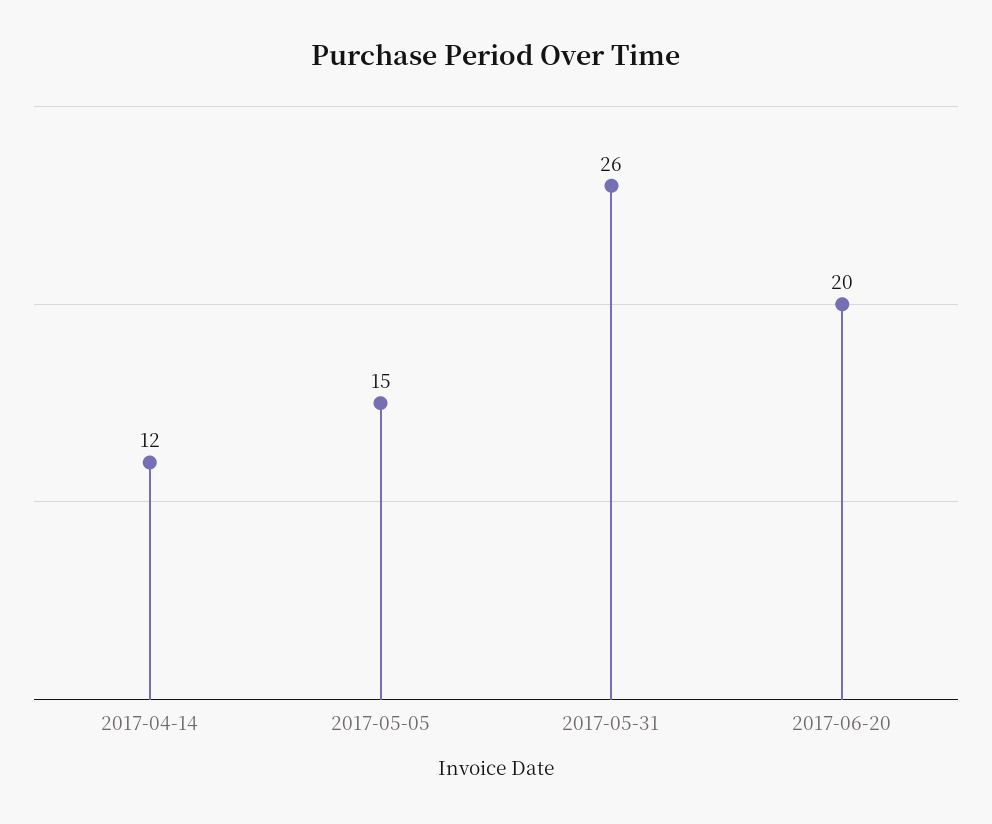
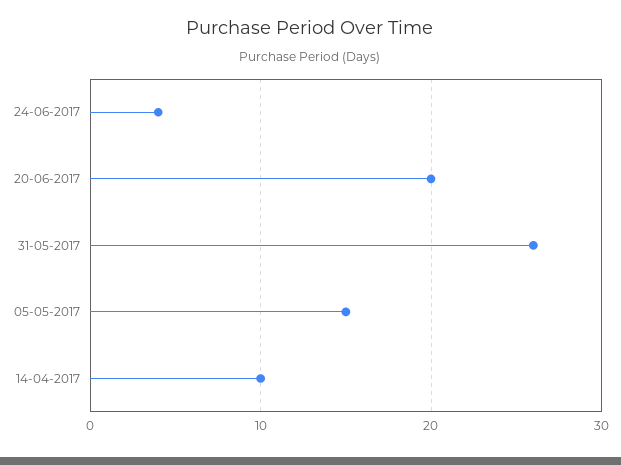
2017-04-14: 12 -> 10
24-06-2017: none -> 4

